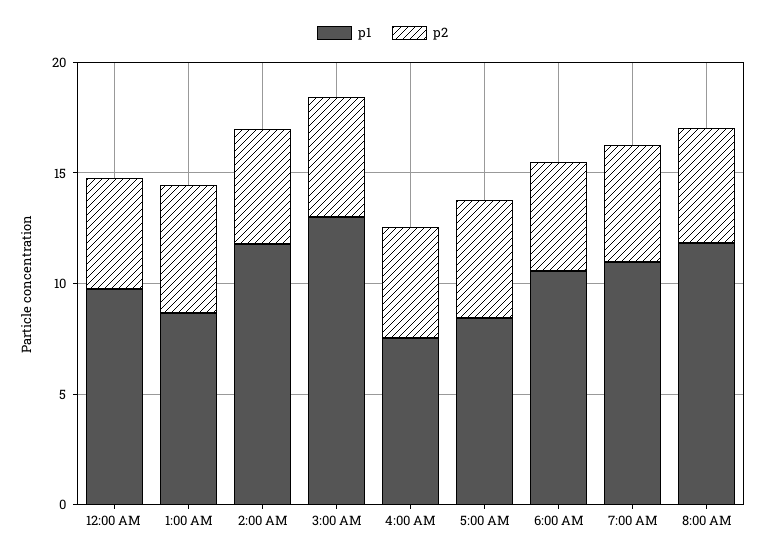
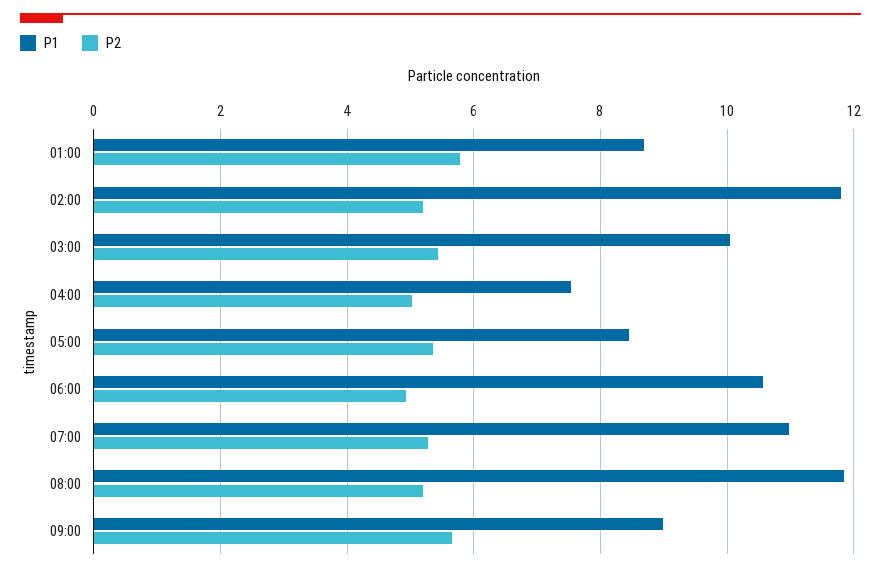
p1, 12:00 AM: 10 -> none
p2, 12:00 AM: 5 -> none
p1, 3:00 AM: 13 -> 10
p1, 09:00: none -> 9
p2, 09:00: none -> 5.6

